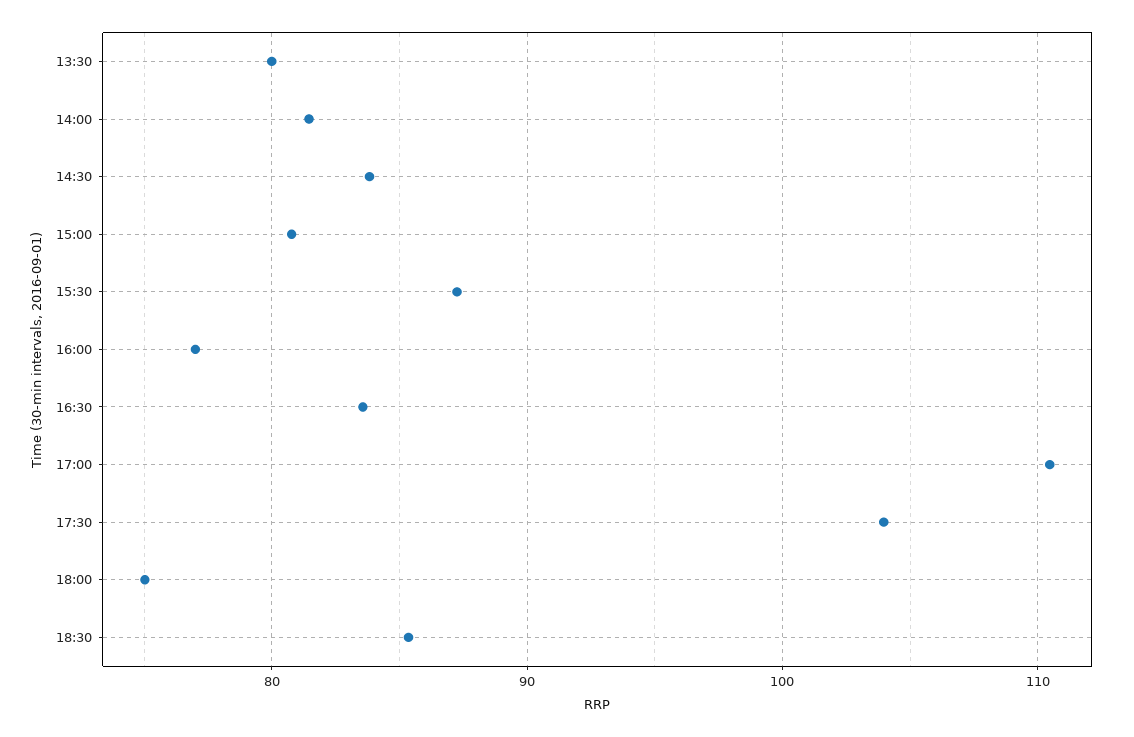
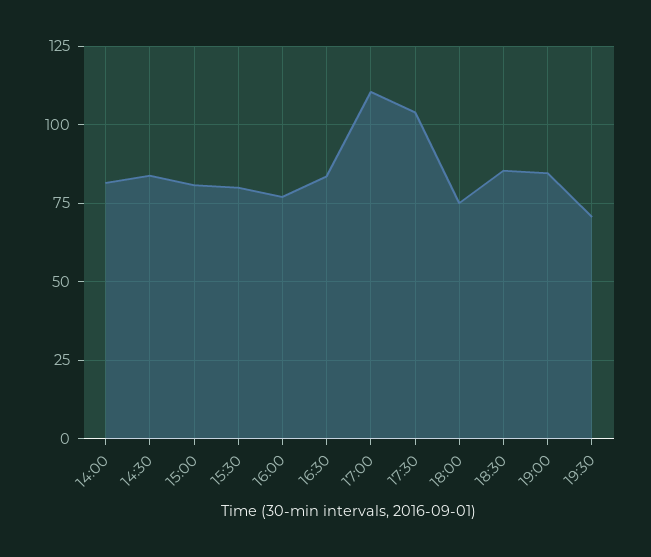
13:30: 80 -> none
15:30: 87 -> 80
19:00: none -> 85
19:30: none -> 70

